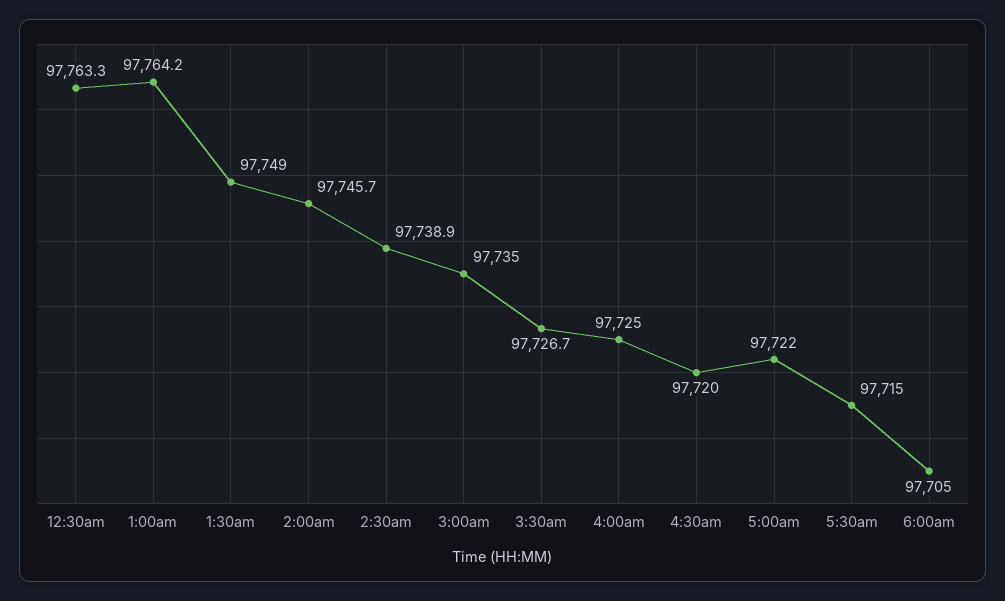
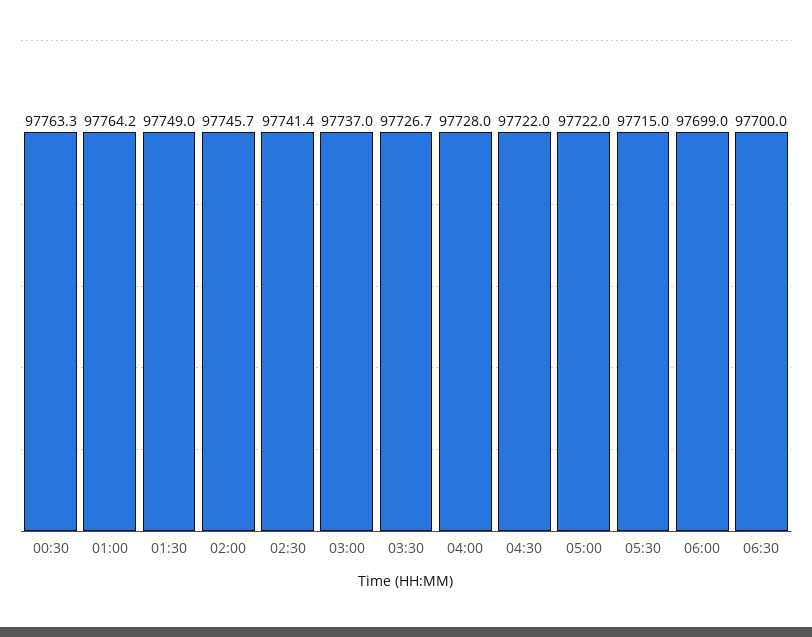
2:30am: 97738.9 -> 97741.4
3:00am: 97735 -> 97737
4:00am: 97725 -> 97728
4:30am: 97720 -> 97722
6:00am: 97705 -> 97699
06:30: none -> 97700

